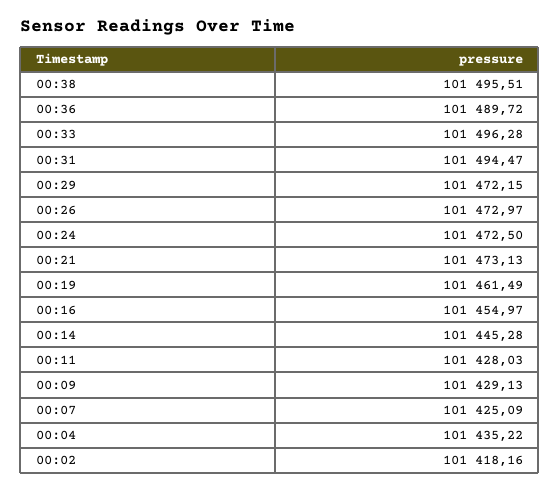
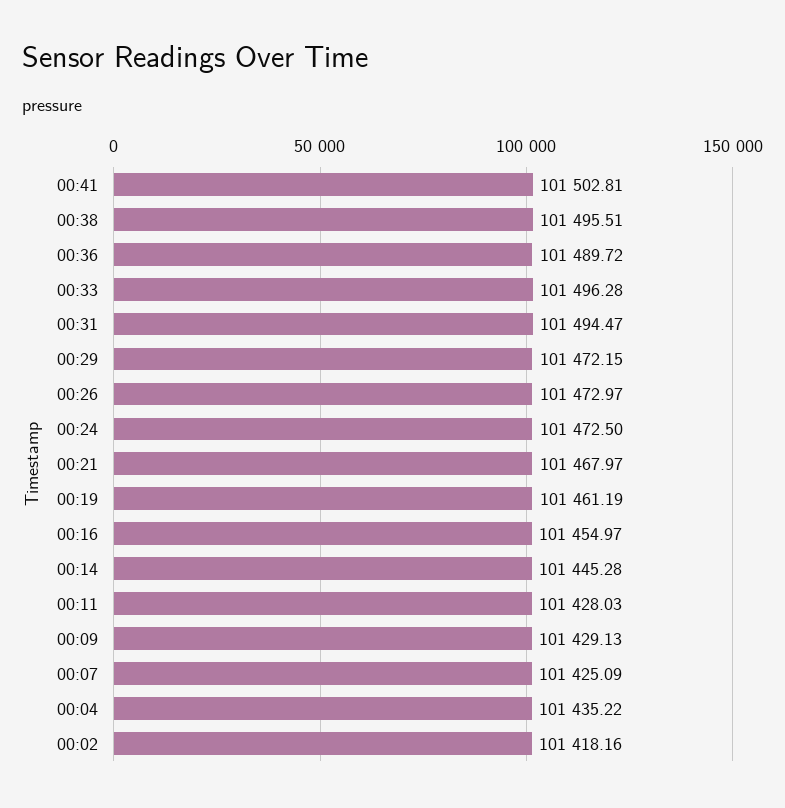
00:21: 101473.13 -> 101467.97
00:19: 101461.49 -> 101461.19
00:41: none -> 101502.81

